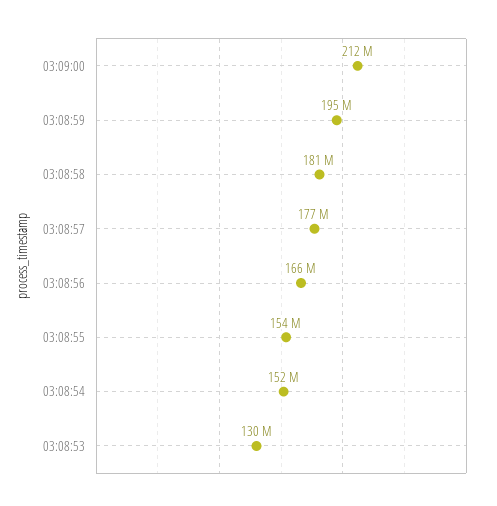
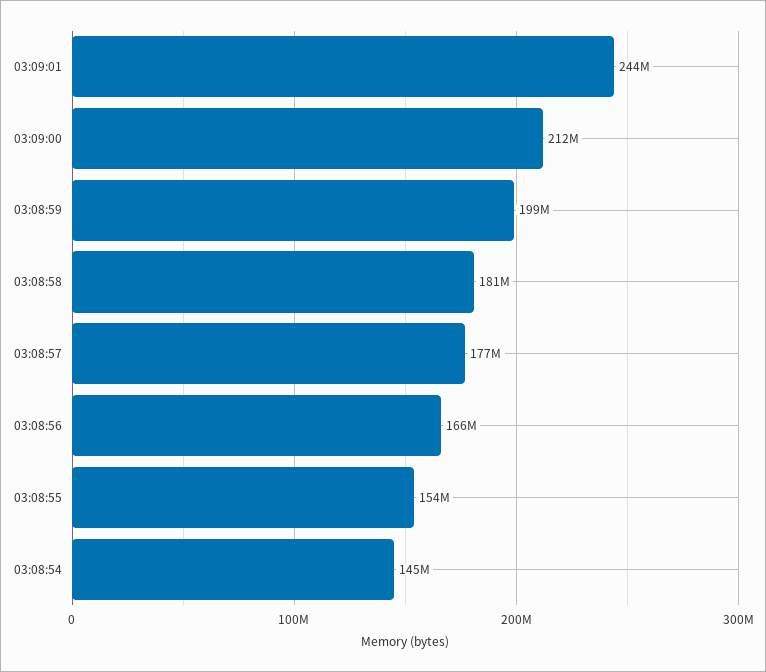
03:08:59: 195000000 -> 199000000
03:08:54: 152000000 -> 145000000
03:08:53: 130000000 -> none
03:09:01: none -> 244000000

